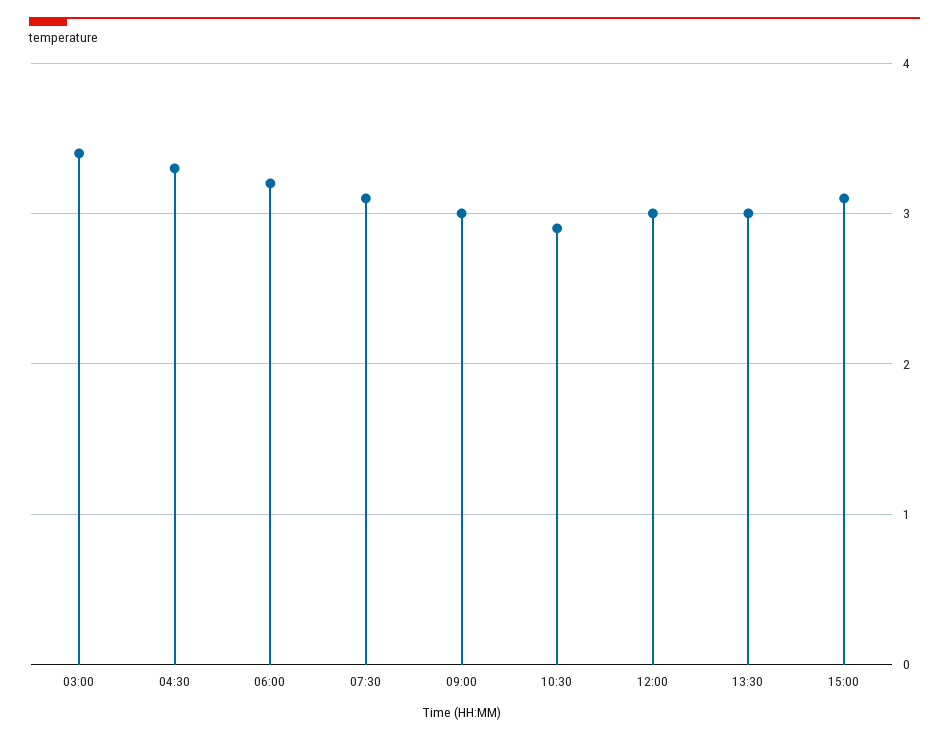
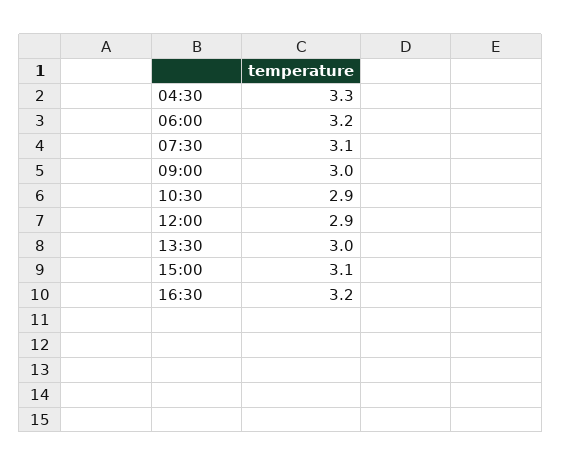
03:00: 3.4 -> none
12:00: 3 -> 2.9
16:30: none -> 3.2

